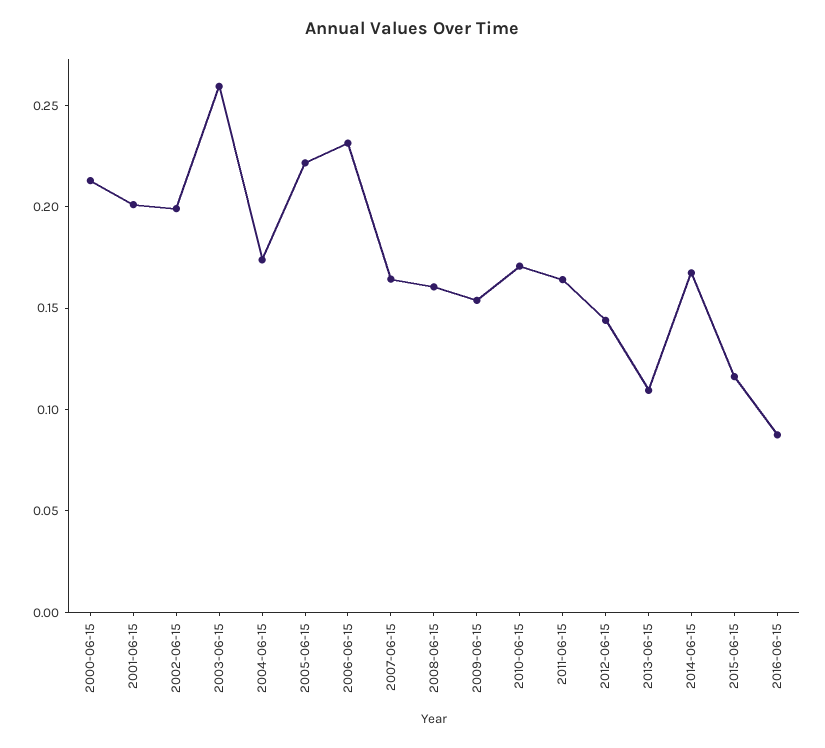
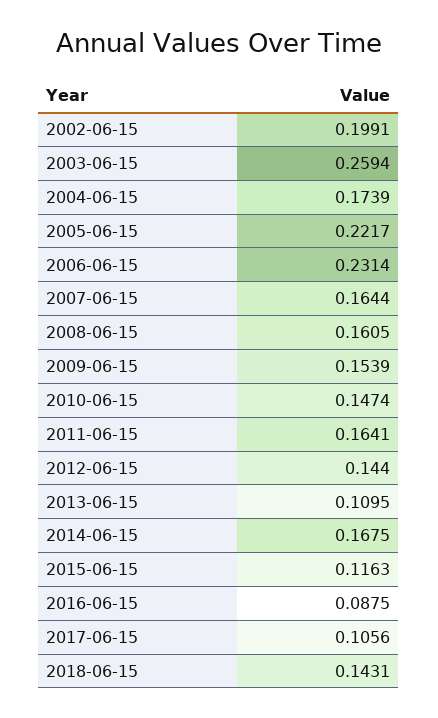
2000-06-15: 0.21 -> none
2001-06-15: 0.2 -> none
2010-06-15: 0.17 -> 0.1474
2017-06-15: none -> 0.1056
2018-06-15: none -> 0.1431

